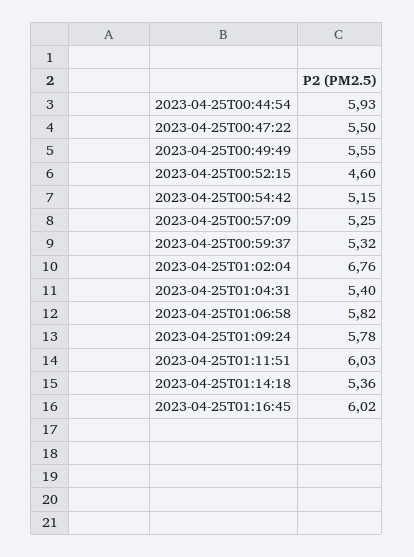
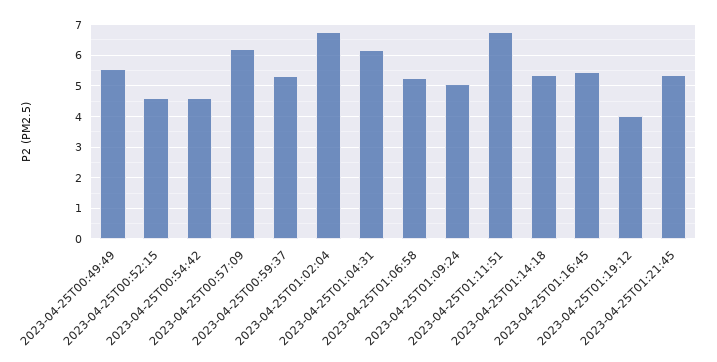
2023-04-25T00:44:54: 5.93 -> none
2023-04-25T00:47:22: 5.5 -> none
2023-04-25T00:54:42: 5.15 -> 4.6
2023-04-25T00:57:09: 5.25 -> 6.2
2023-04-25T01:04:31: 5.4 -> 6.2
2023-04-25T01:06:58: 5.82 -> 5.2
2023-04-25T01:09:24: 5.78 -> 5
2023-04-25T01:11:51: 6.03 -> 6.8
2023-04-25T01:16:45: 6.02 -> 5.4
2023-04-25T01:19:12: none -> 4
2023-04-25T01:21:45: none -> 5.4

